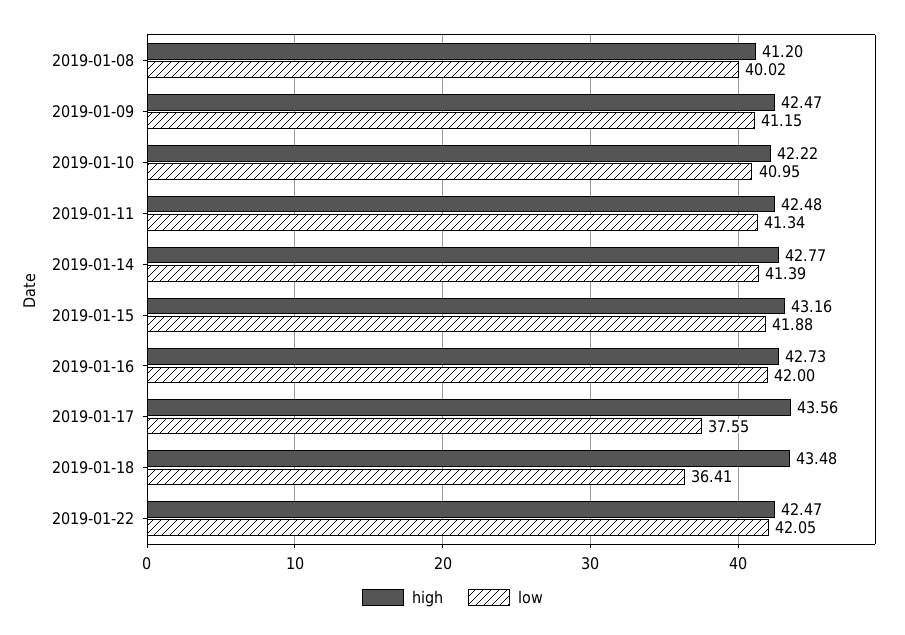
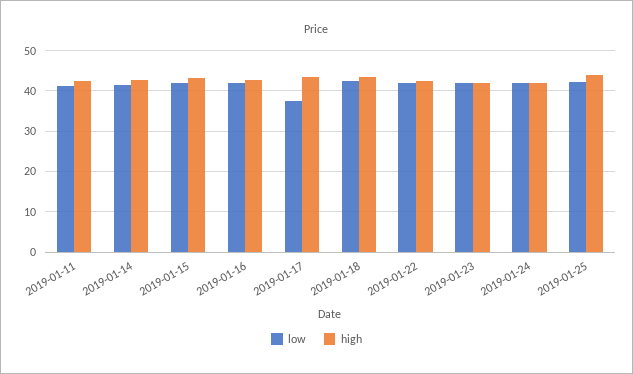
high, 2019-01-08: 41.2 -> none
low, 2019-01-08: 40.02 -> none
high, 2019-01-09: 42.47 -> none
low, 2019-01-09: 41.15 -> none
high, 2019-01-10: 42.22 -> none
low, 2019-01-10: 40.95 -> none
low, 2019-01-18: 36.41 -> 42
low, 2019-01-23: none -> 42
high, 2019-01-23: none -> 42
low, 2019-01-24: none -> 42
high, 2019-01-24: none -> 42
low, 2019-01-25: none -> 42
high, 2019-01-25: none -> 44

